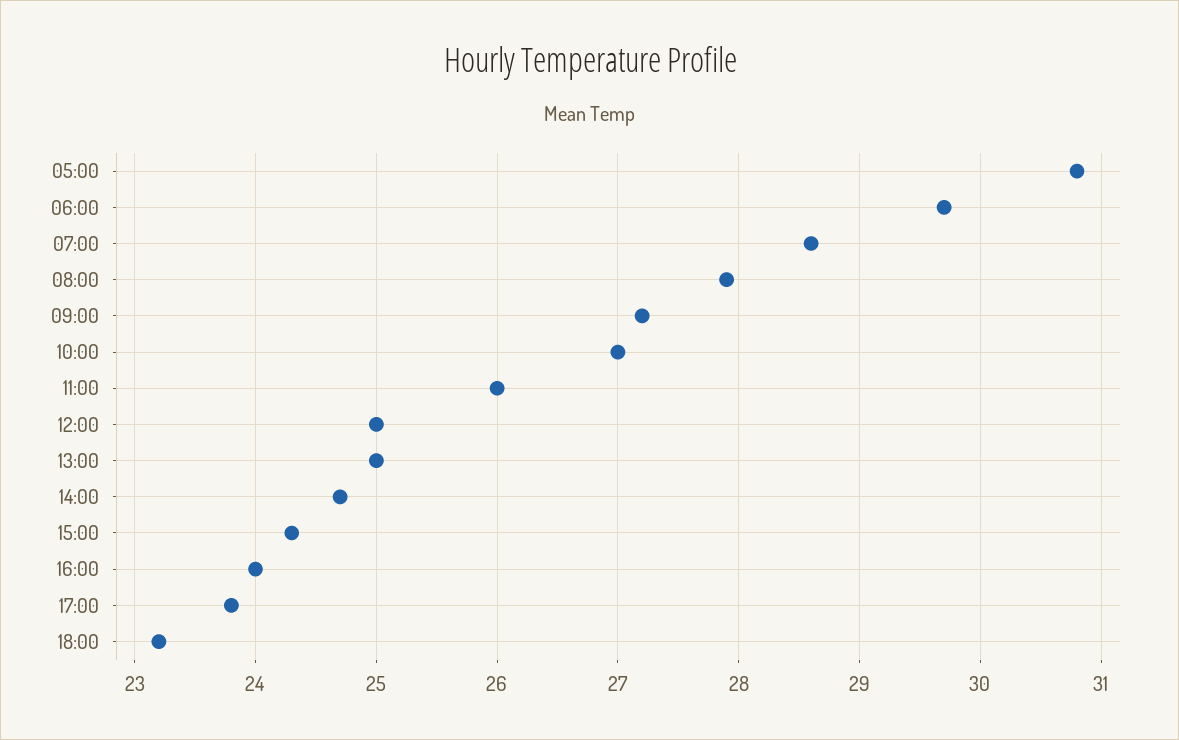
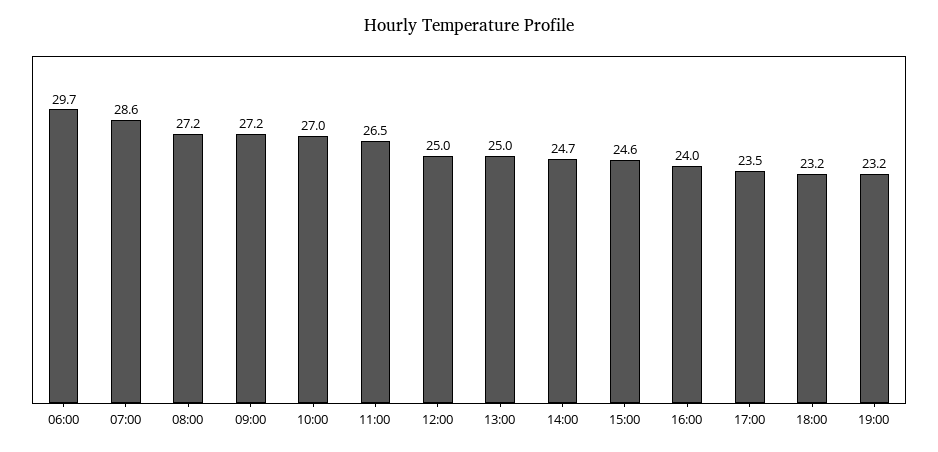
05:00: 30.8 -> none
08:00: 27.9 -> 27.2
11:00: 26 -> 26.5
15:00: 24.3 -> 24.6
17:00: 23.8 -> 23.5
19:00: none -> 23.2

